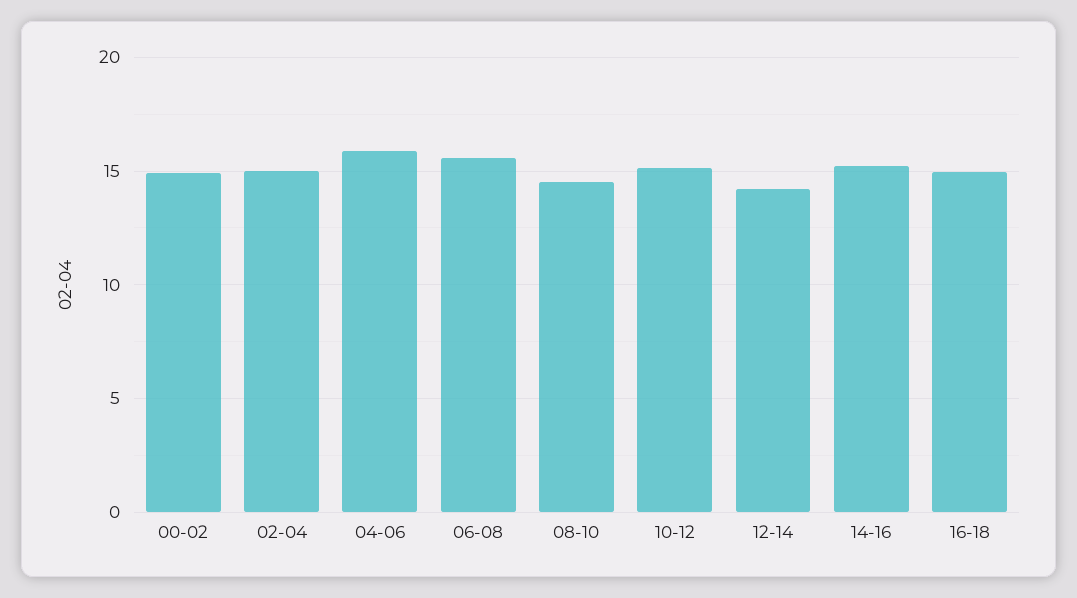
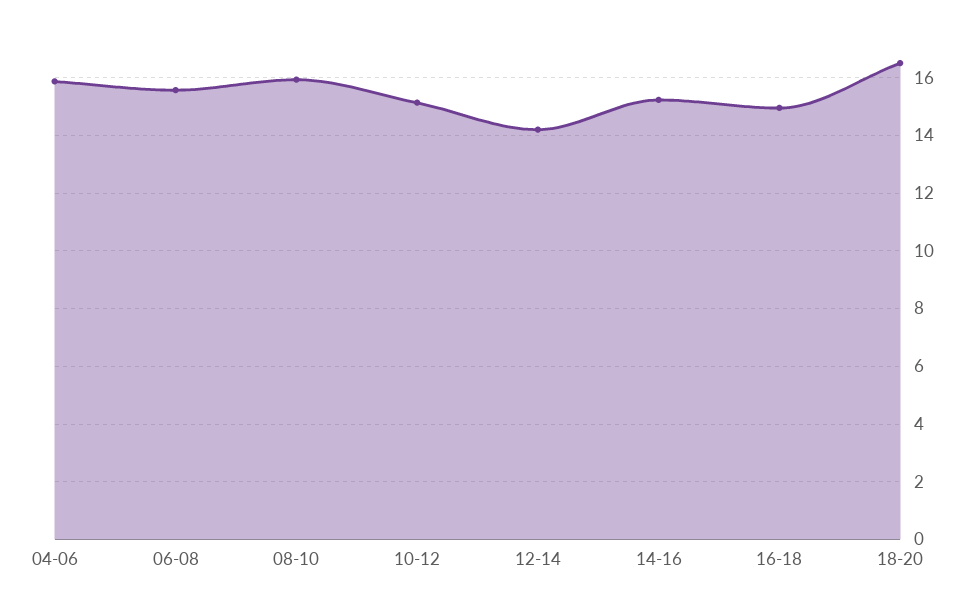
00-02: 15 -> none
02-04: 15 -> none
08-10: 14.5 -> 16
18-20: none -> 16.5

